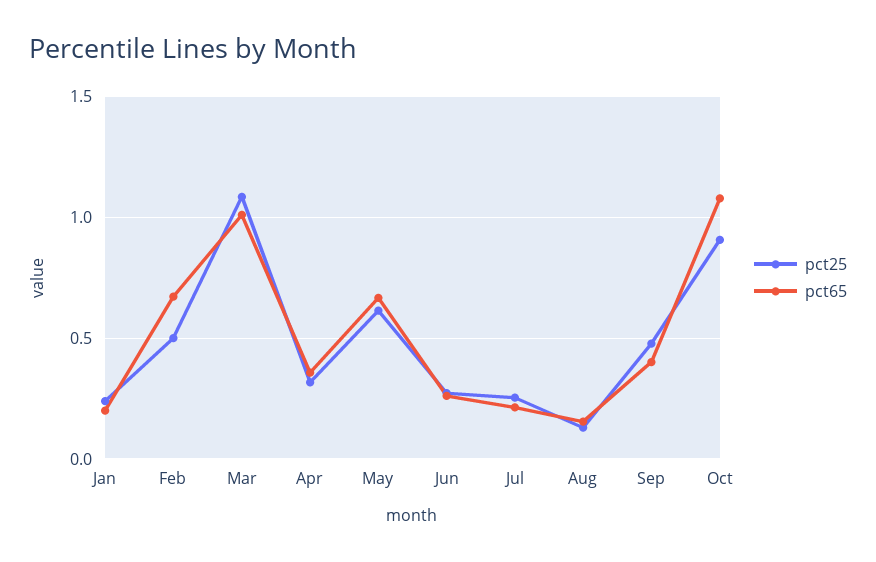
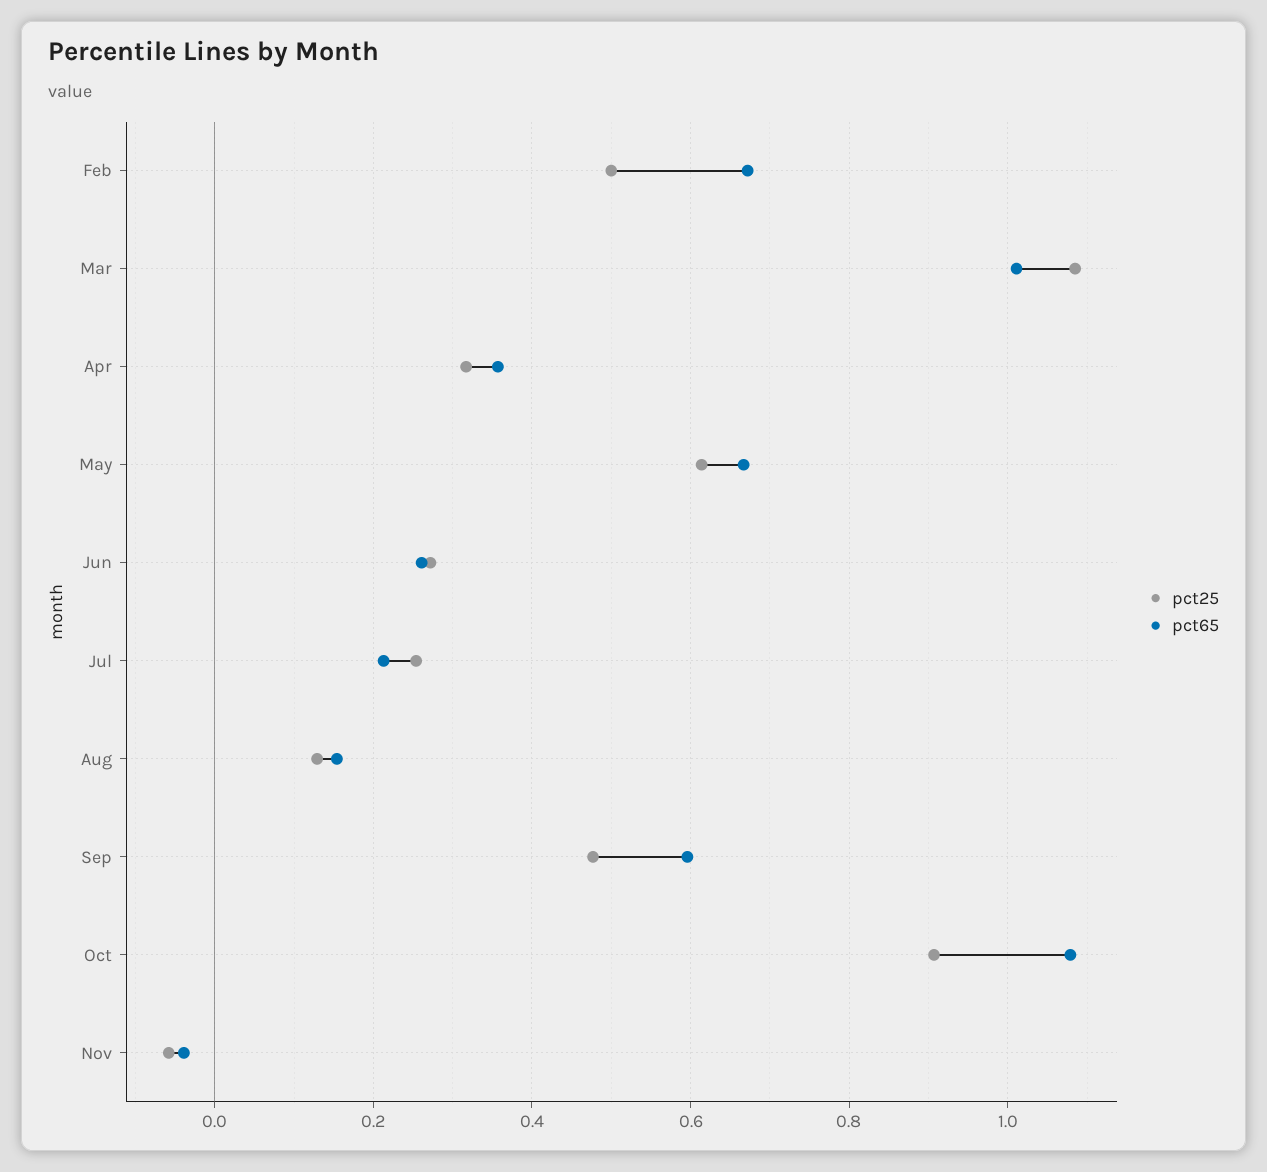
pct25, Jan: 0.25 -> none
pct65, Jan: 0.2 -> none
pct65, Sep: 0.4 -> 0.6
pct25, Nov: none -> -0.06
pct65, Nov: none -> -0.04

